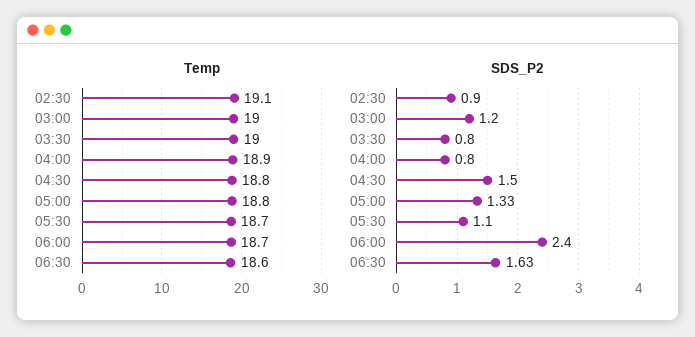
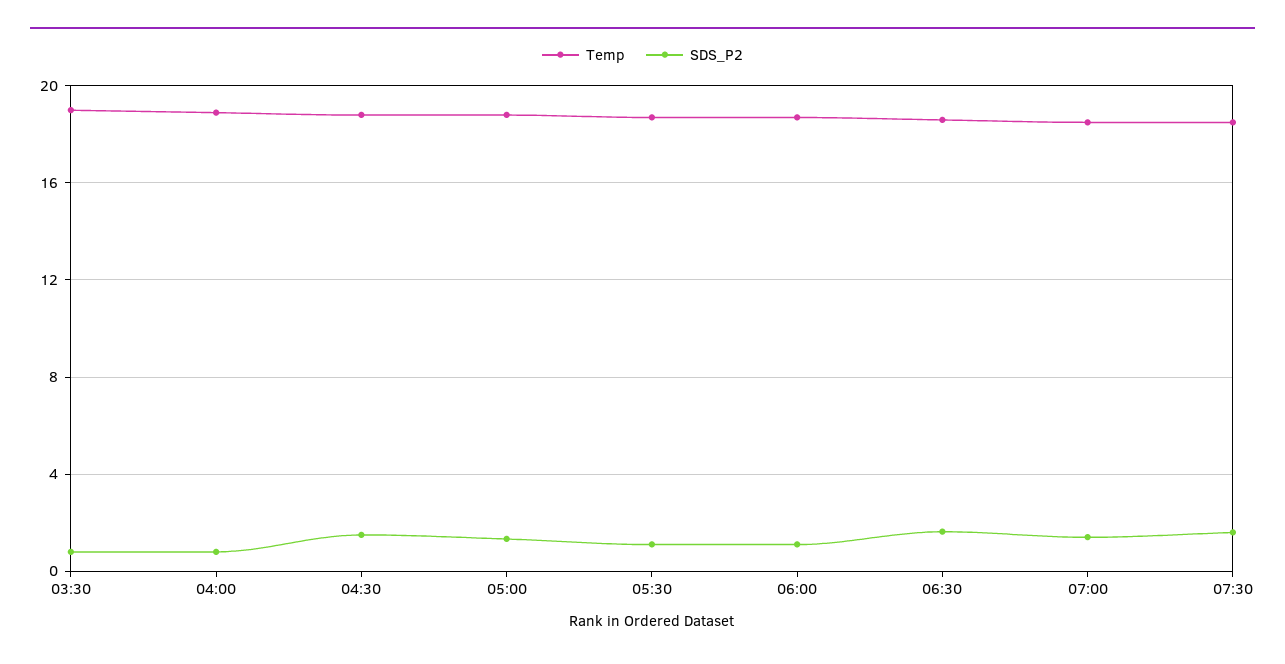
Temp, 02:30: 19.1 -> none
Temp, 03:00: 19 -> none
SDS_P2, 02:30: 0.9 -> none
SDS_P2, 03:00: 1.2 -> none
SDS_P2, 06:00: 2.4 -> 1
Temp, 07:00: none -> 18.5
SDS_P2, 07:00: none -> 1.5
Temp, 07:30: none -> 18.5
SDS_P2, 07:30: none -> 1.5

